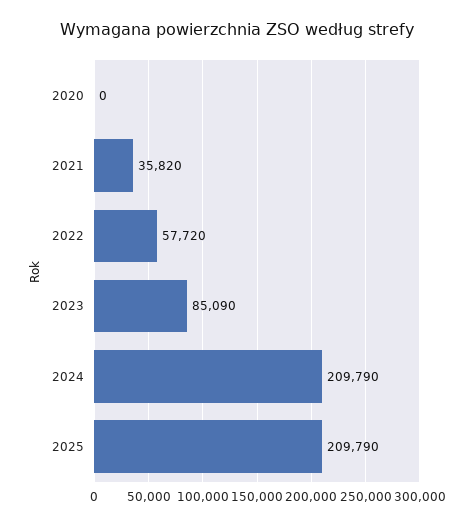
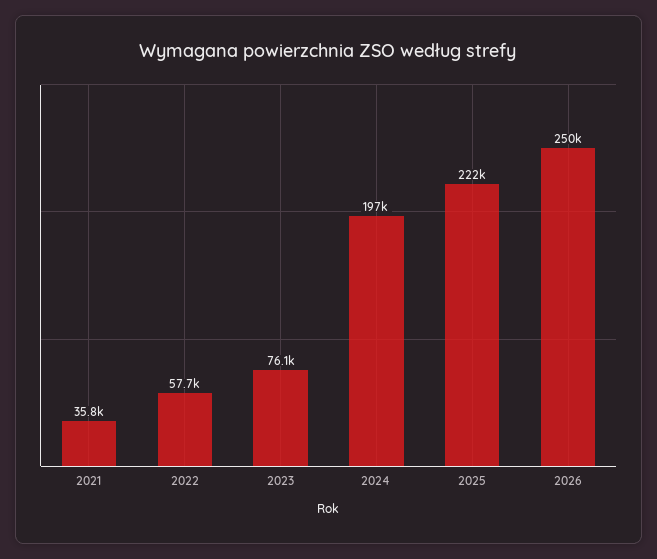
2020: 0 -> none
2023: 85090 -> 76100
2024: 209790 -> 197000
2025: 209790 -> 222000
2026: none -> 250000

